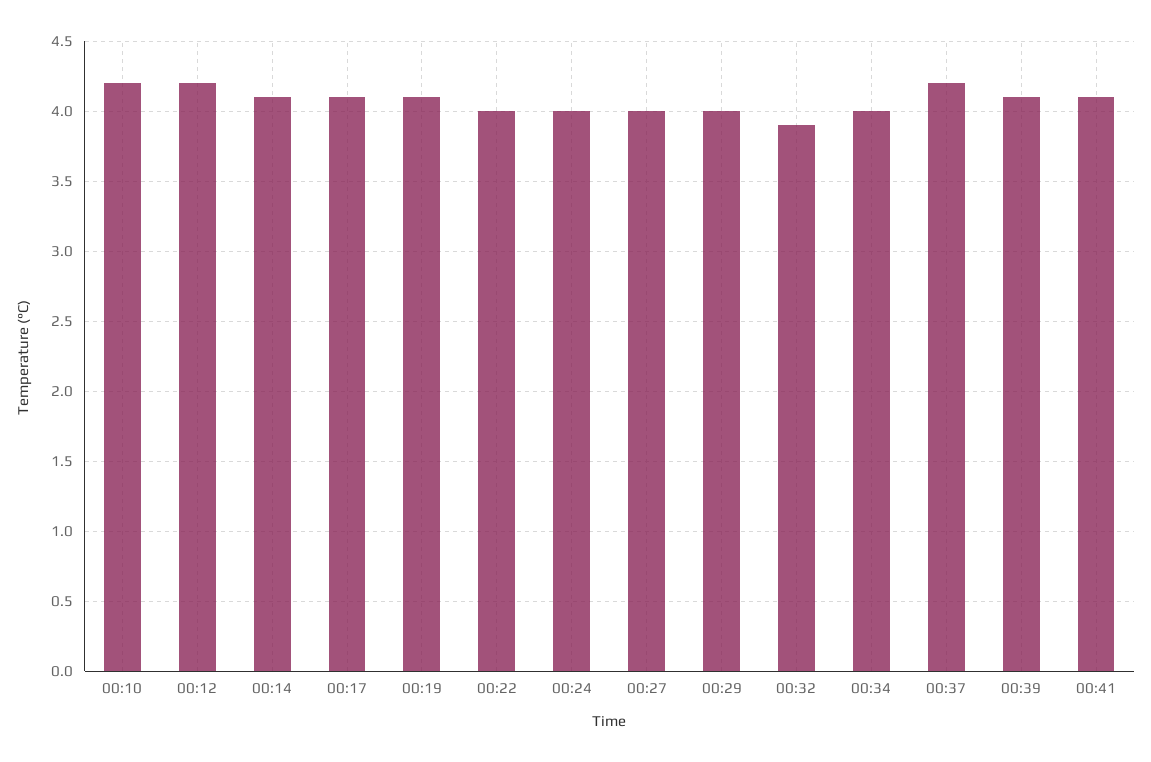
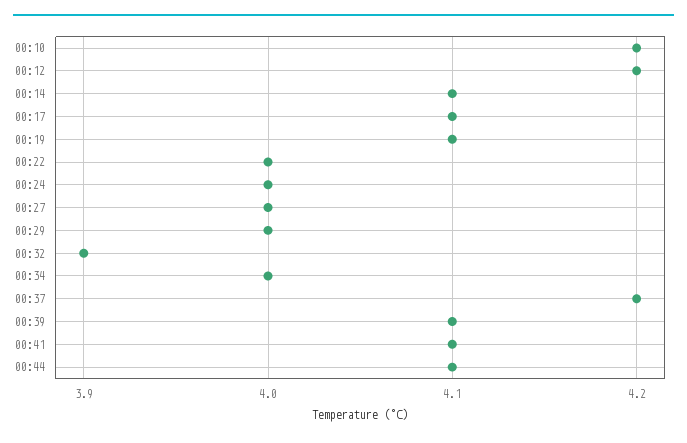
00:44: none -> 4.1

